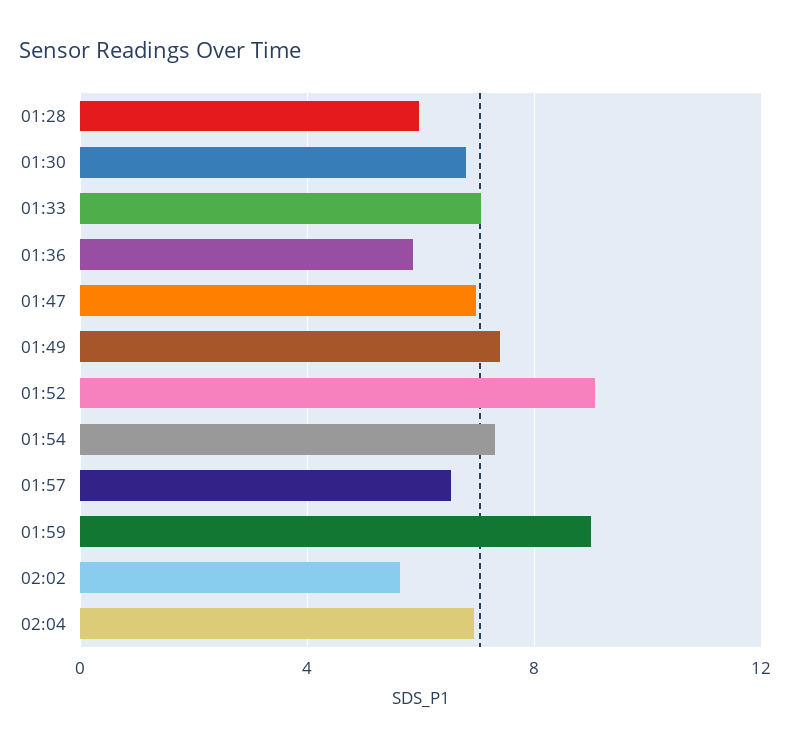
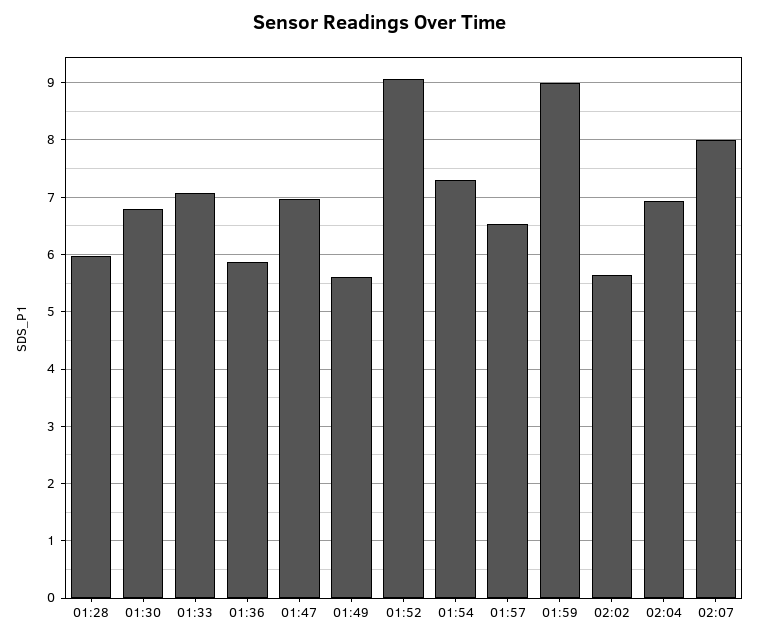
01:49: 7.5 -> 5.6
02:07: none -> 8

